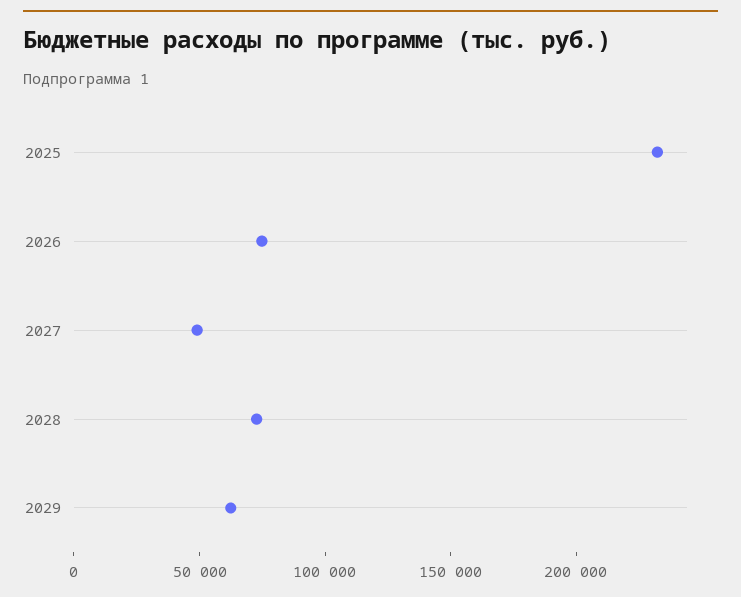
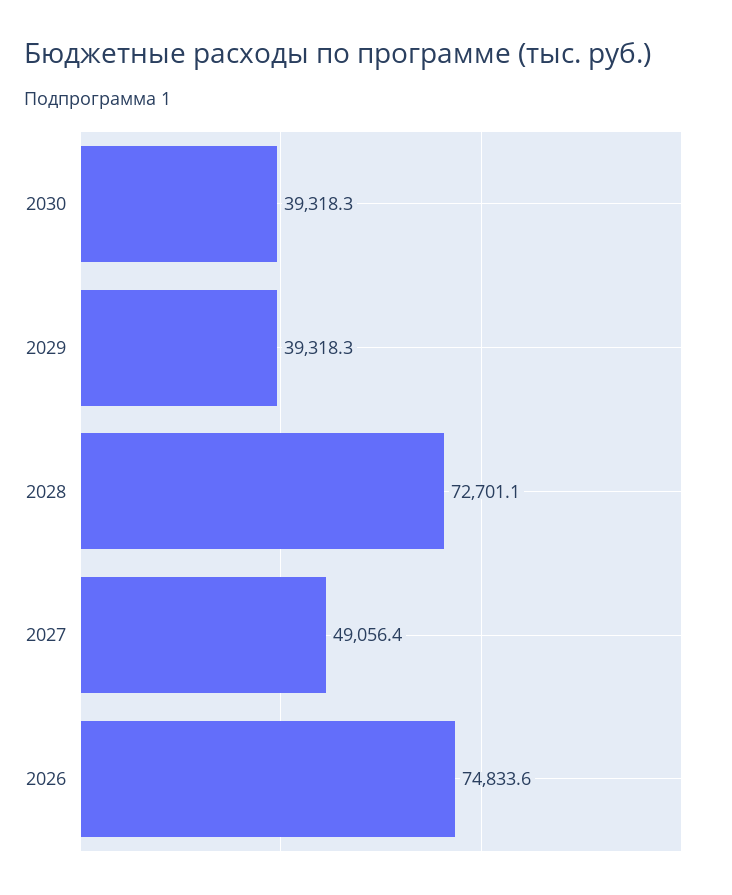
2025: 230000 -> none
2029: 60000 -> 39318.3
2030: none -> 39318.3

